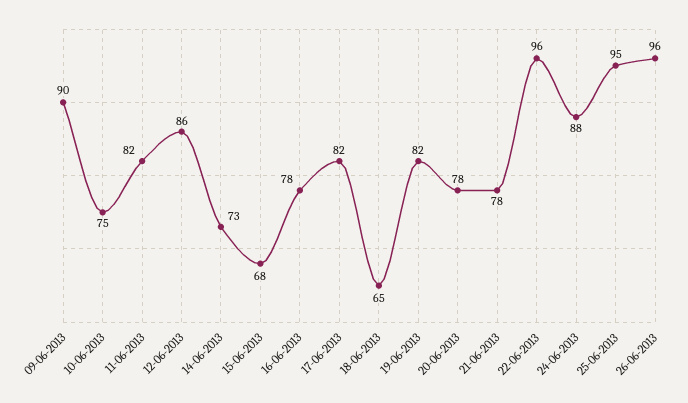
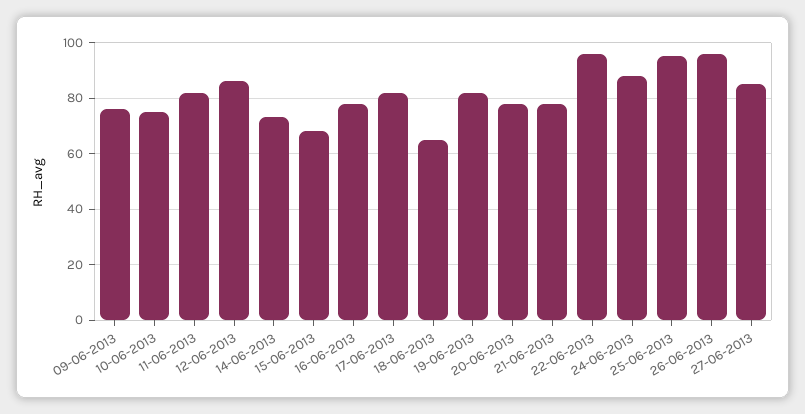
09-06-2013: 90 -> 75
27-06-2013: none -> 85

